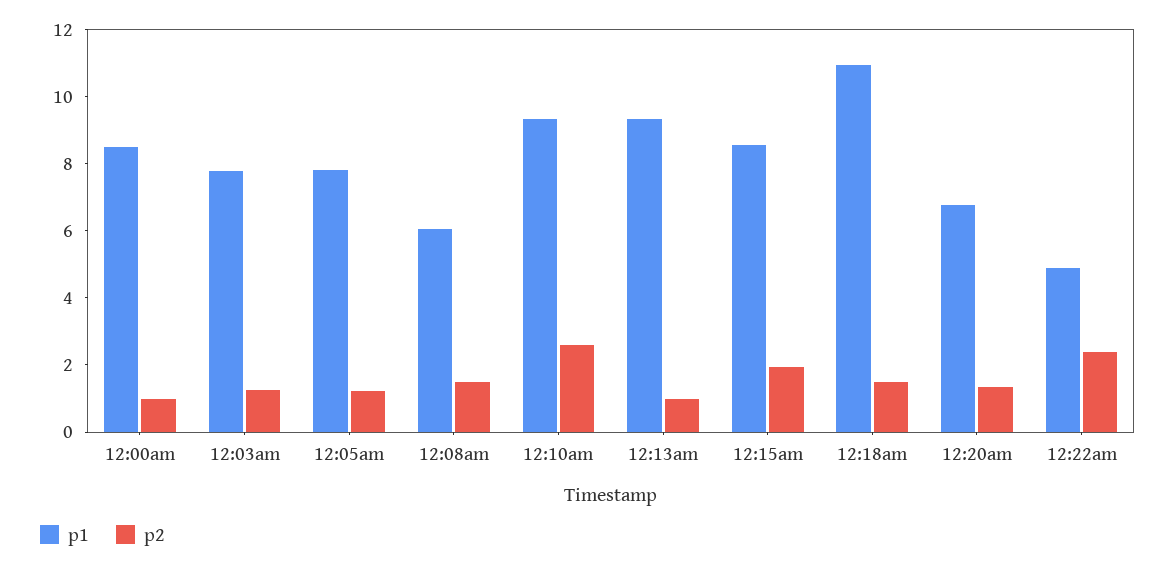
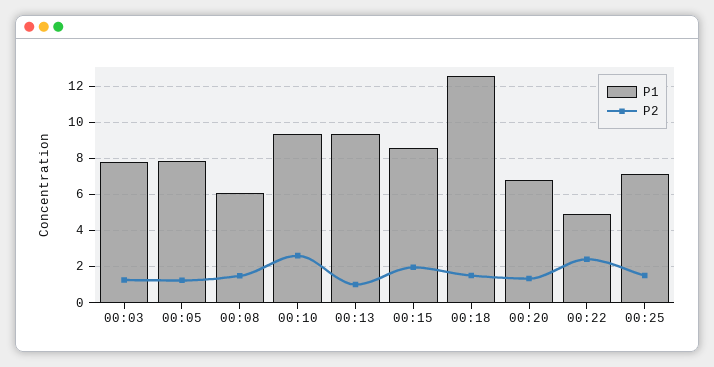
p1, 12:00am: 8.5 -> none
p2, 12:00am: 1 -> none
p1, 12:18am: 11 -> 12.5
p1, 00:25: none -> 7
p2, 00:25: none -> 1.5

